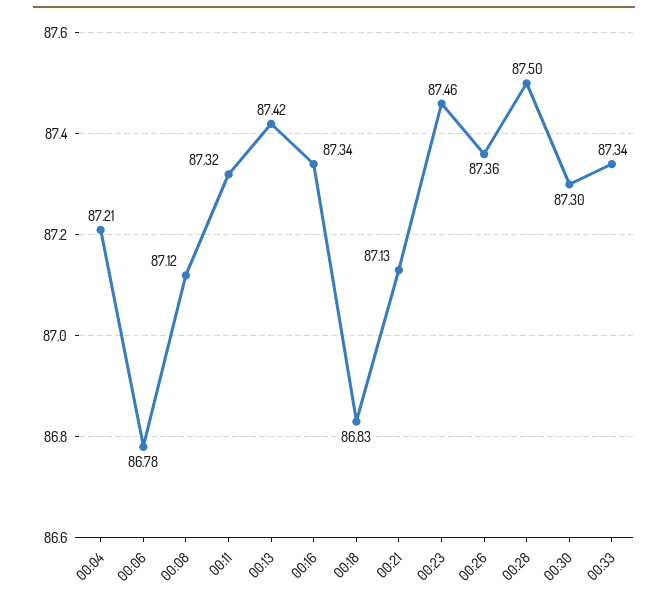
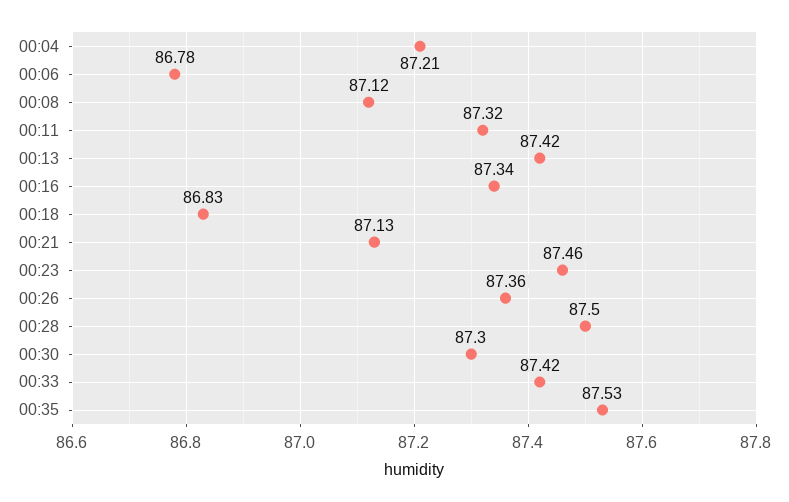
00:33: 87.34 -> 87.42
00:35: none -> 87.53

